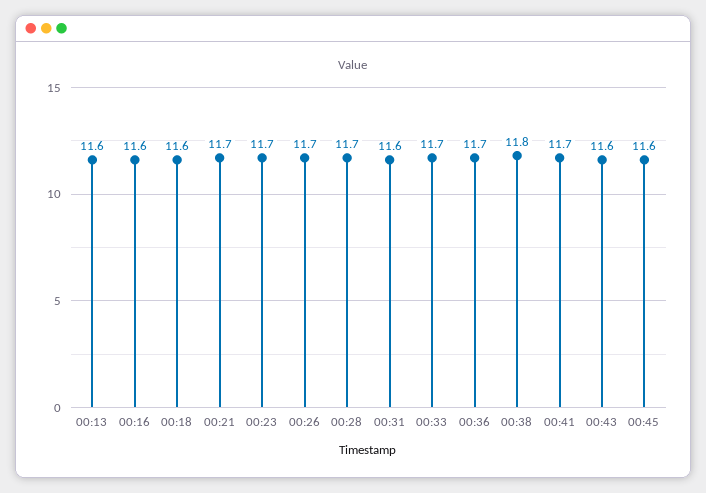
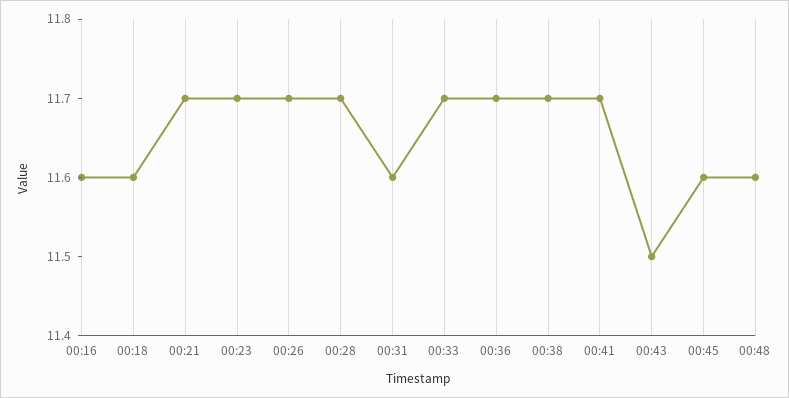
00:13: 11.6 -> none
00:38: 11.8 -> 11.7
00:43: 11.6 -> 11.5
00:48: none -> 11.6

